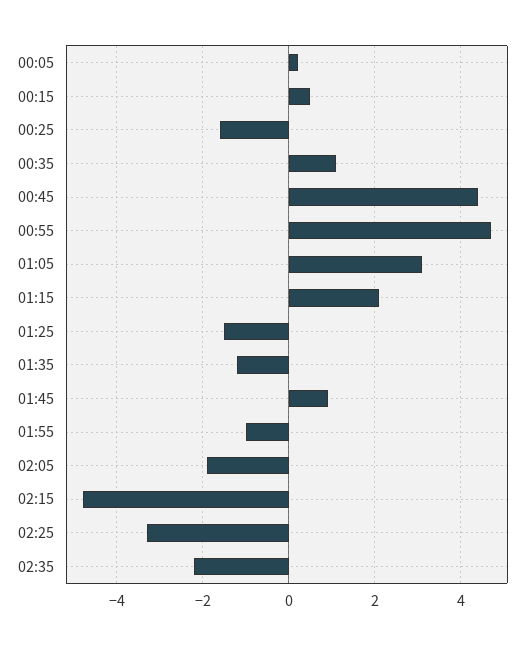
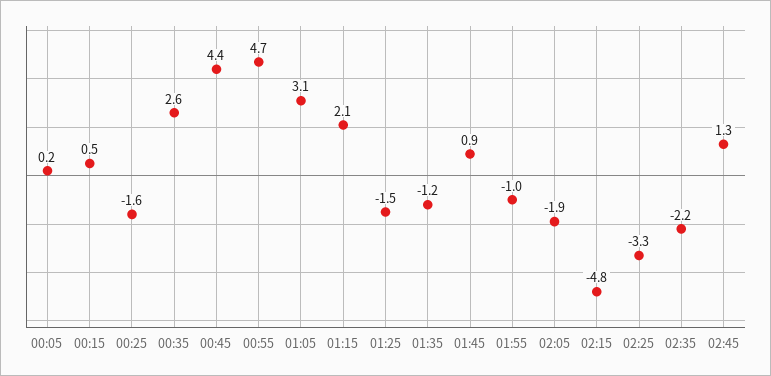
00:35: 1 -> 2.6
02:45: none -> 1.3

